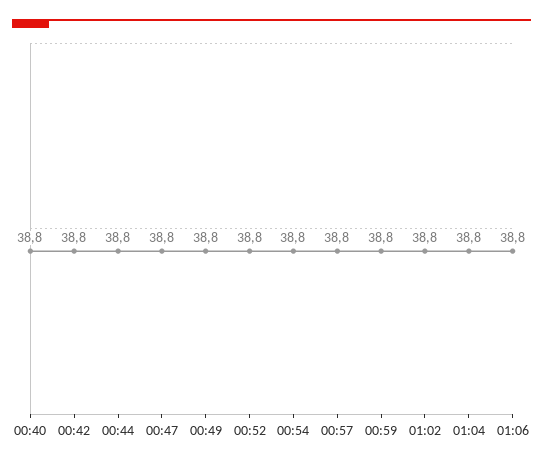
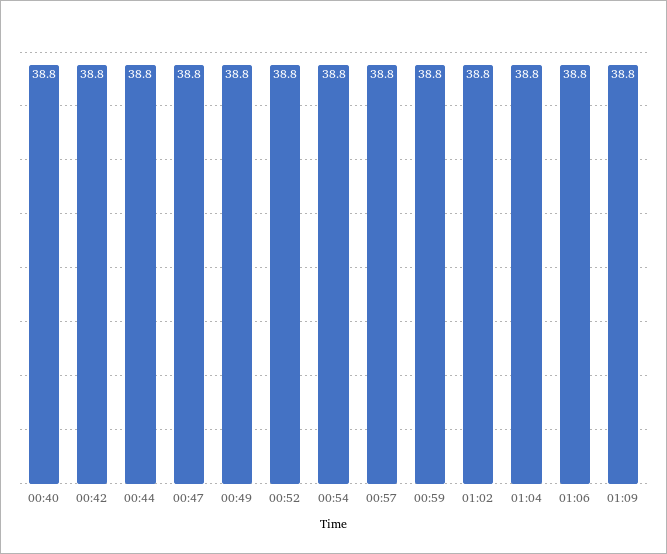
01:09: none -> 38.8

